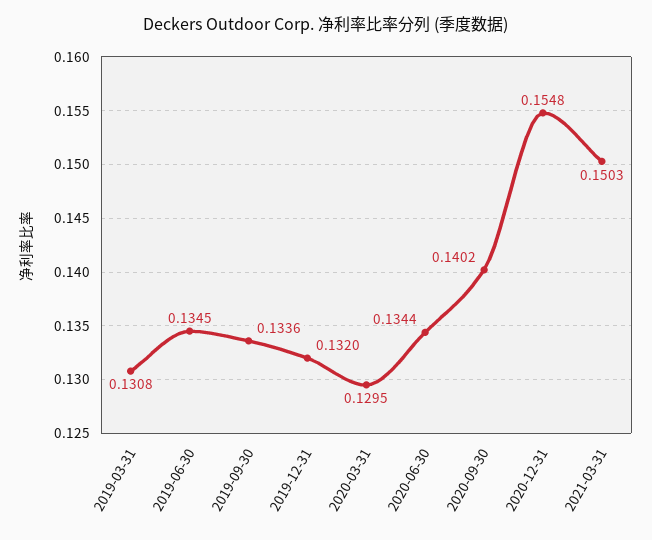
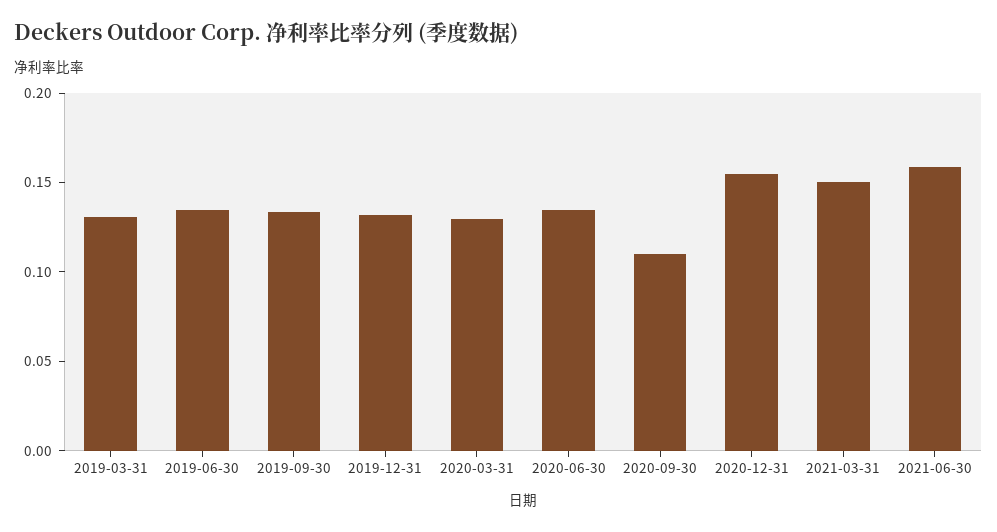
2020-09-30: 0.1402 -> 0.11
2021-06-30: none -> 0.16

